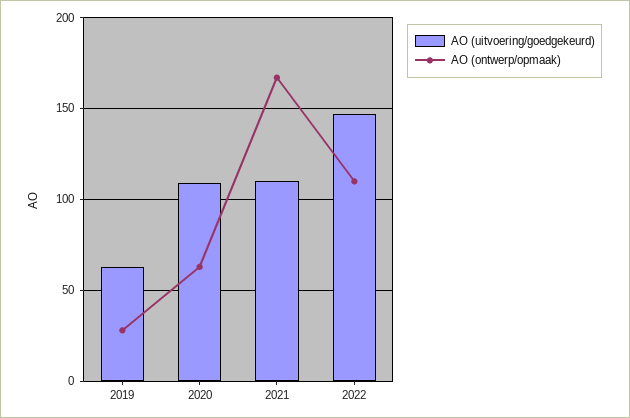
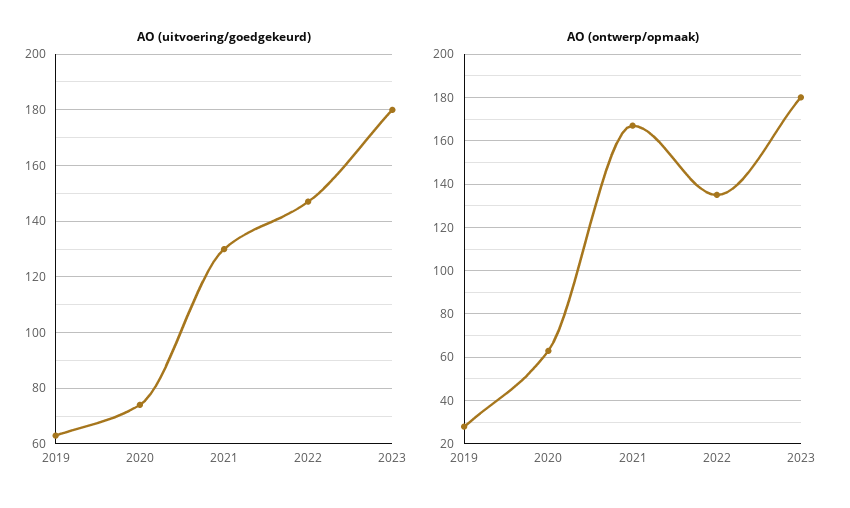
AO (uitvoering/goedgekeurd), 2020: 110 -> 75
AO (uitvoering/goedgekeurd), 2021: 110 -> 130
AO (ontwerp/opmaak), 2022: 110 -> 135
AO (uitvoering/goedgekeurd), 2023: none -> 180
AO (ontwerp/opmaak), 2023: none -> 180

